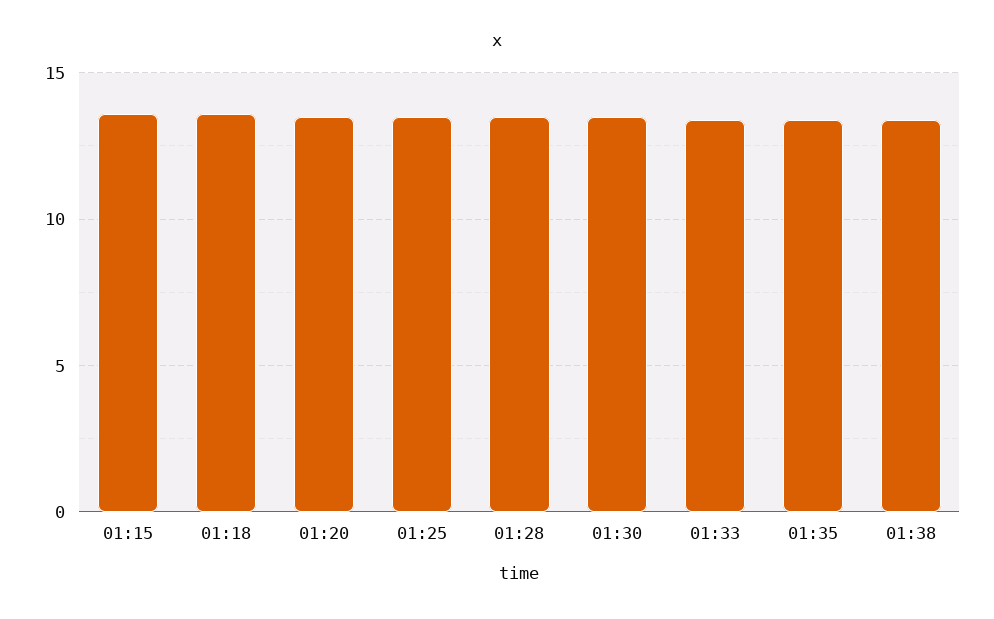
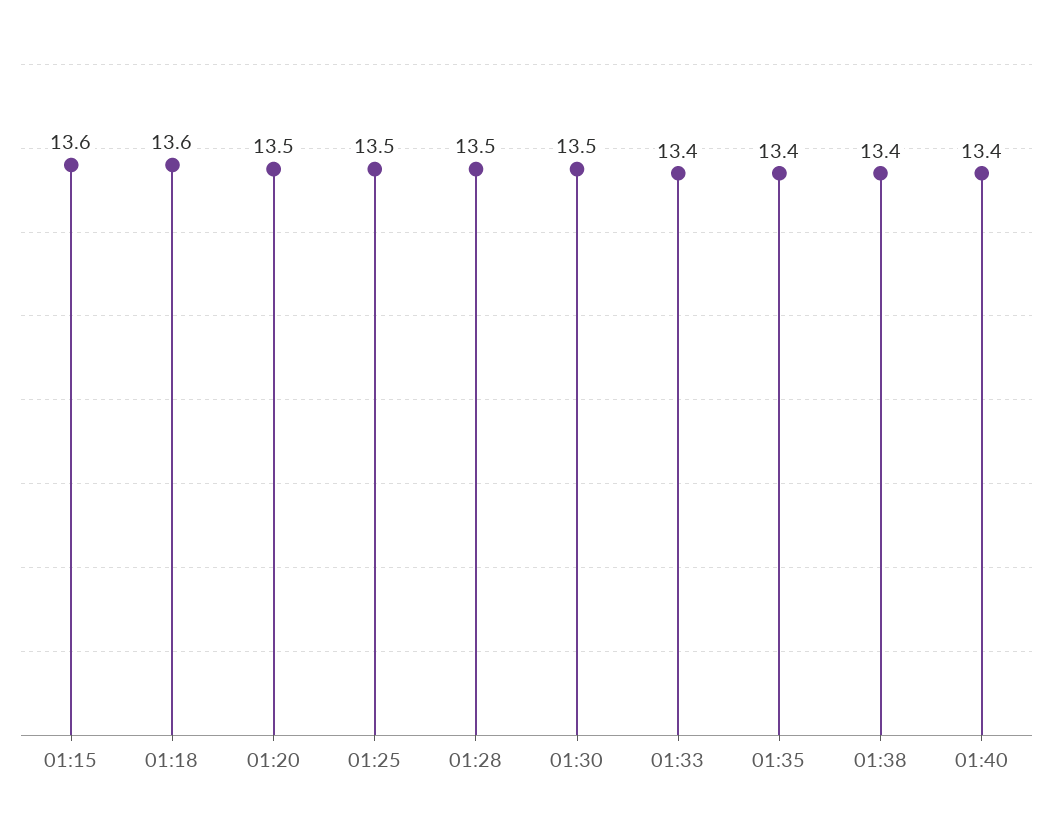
01:40: none -> 13.4

